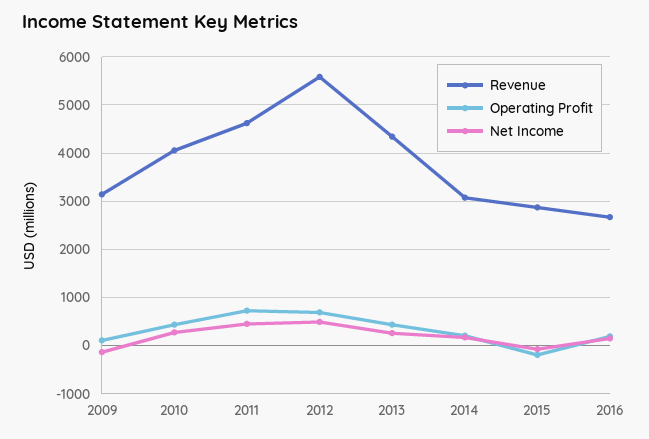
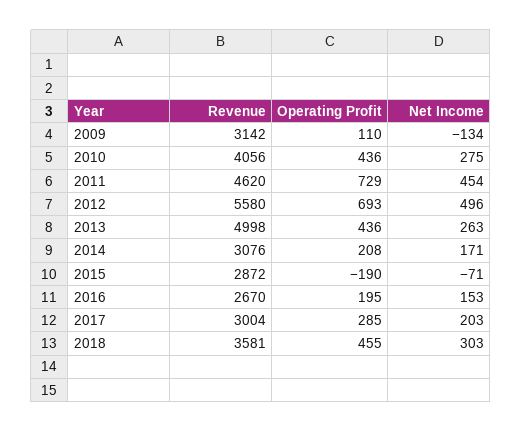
Revenue, 2013: 4400 -> 4998
Revenue, 2017: none -> 3004
Operating Profit, 2017: none -> 285
Net Income, 2017: none -> 203
Revenue, 2018: none -> 3581
Operating Profit, 2018: none -> 455
Net Income, 2018: none -> 303

